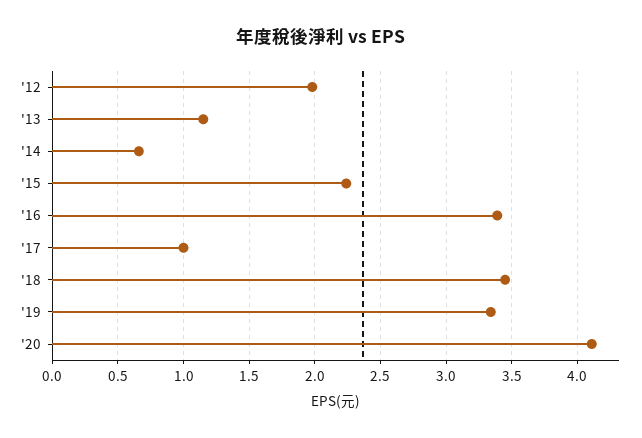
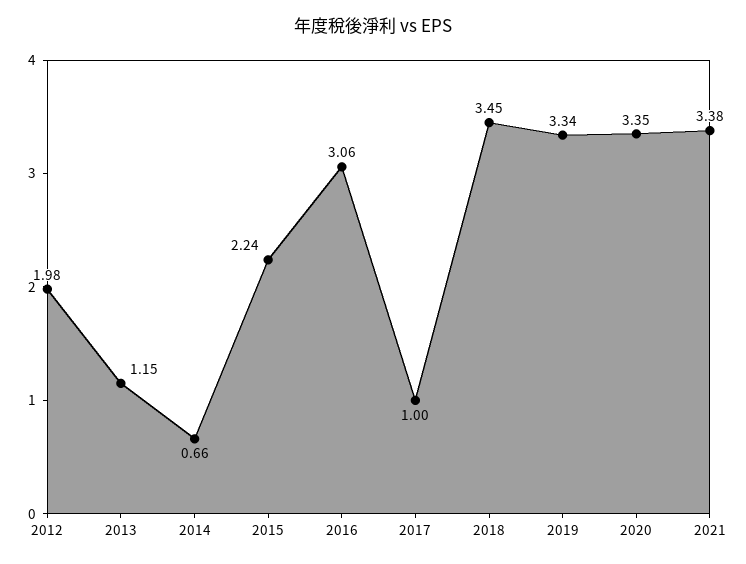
'16: 3.4 -> 3.06
'20: 4.1 -> 3.35
2021: none -> 3.38

